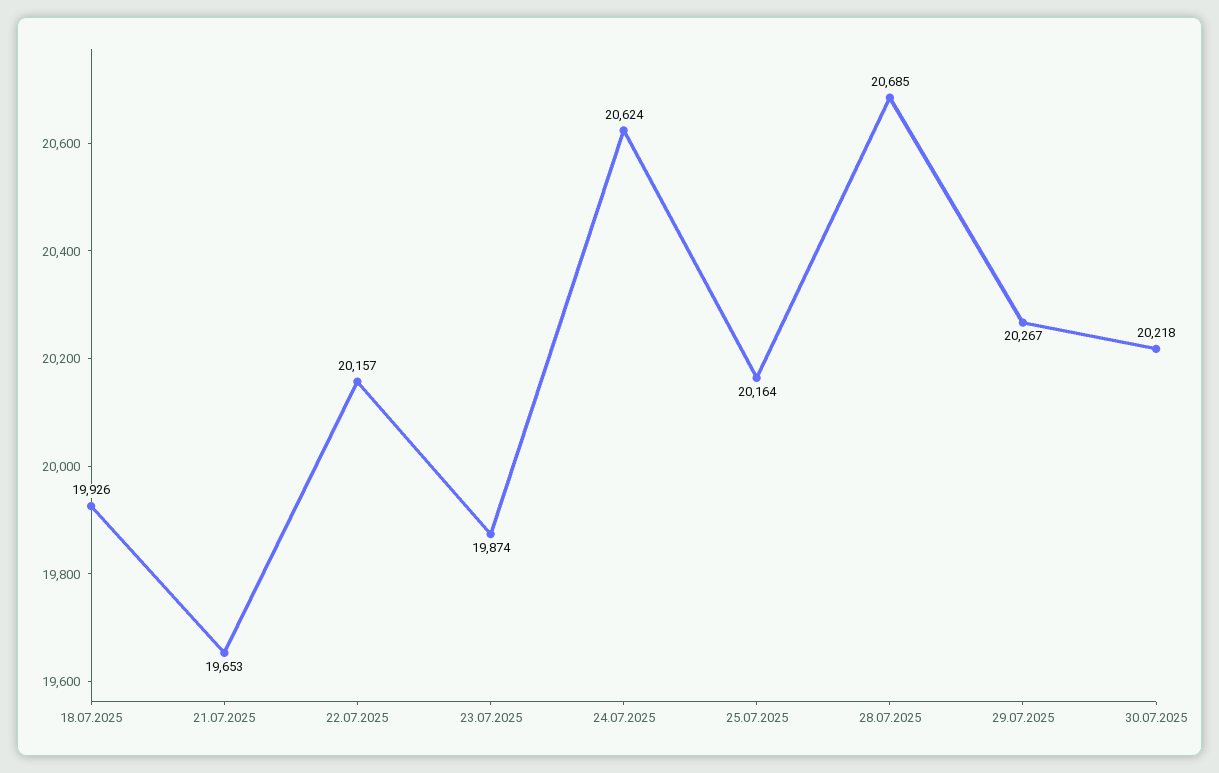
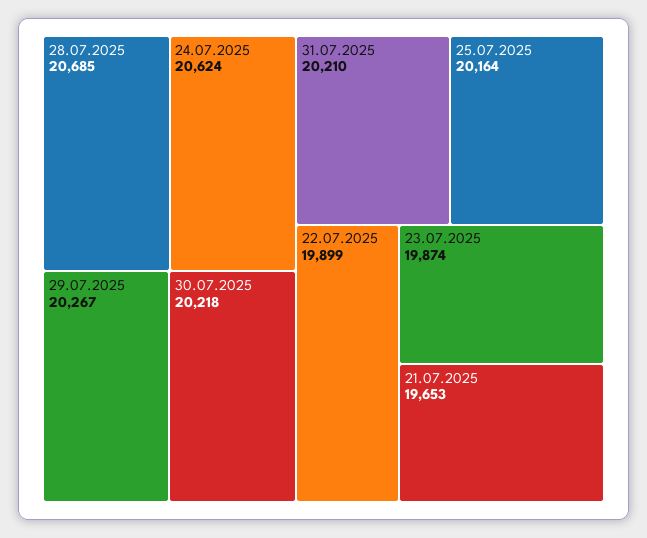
18.07.2025: 19926 -> none
22.07.2025: 20157 -> 19899
31.07.2025: none -> 20210

